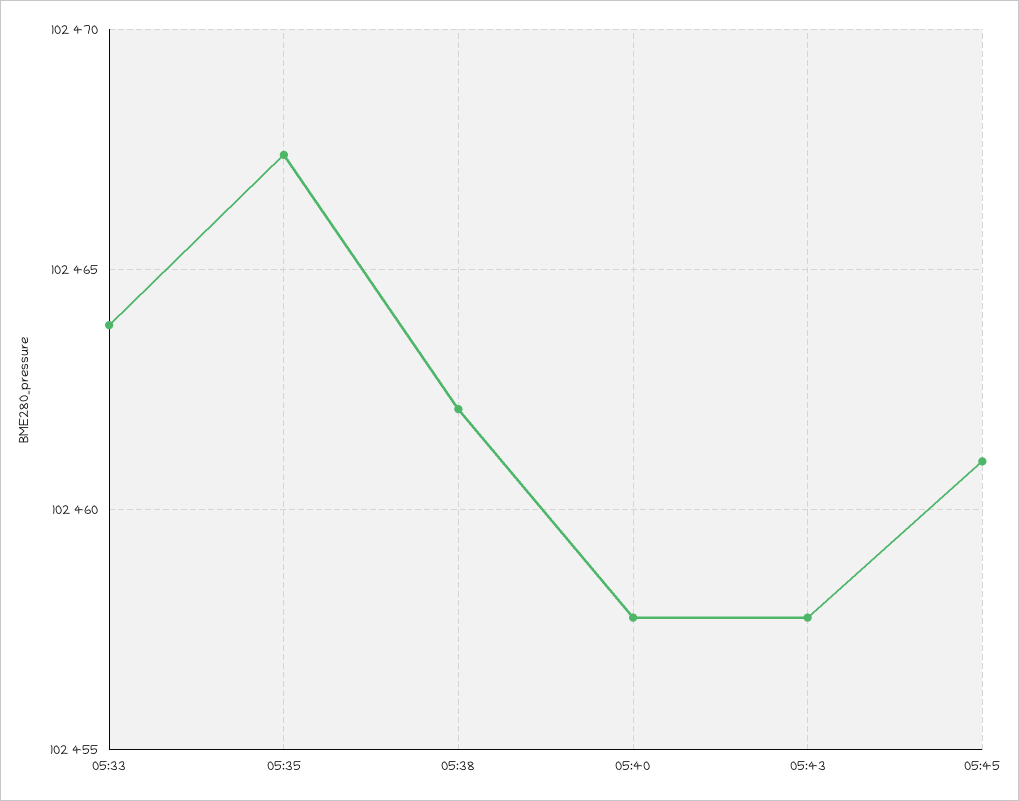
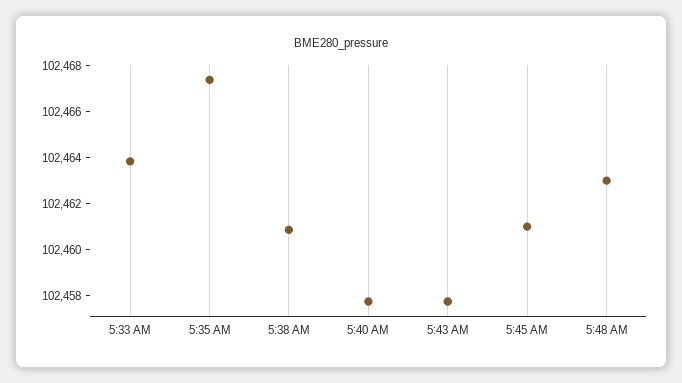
05:38: 102462 -> 102461
5:48 AM: none -> 102463

